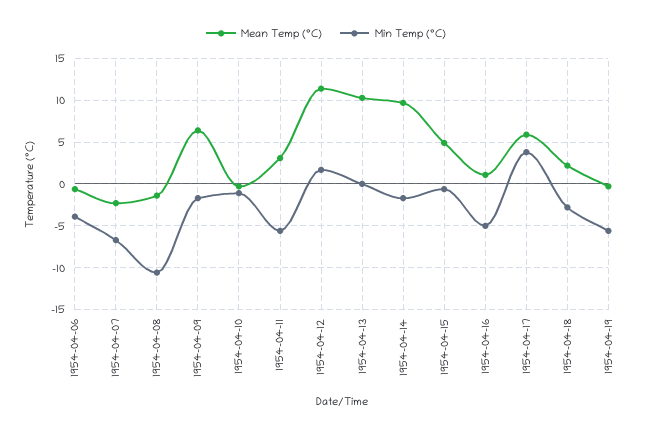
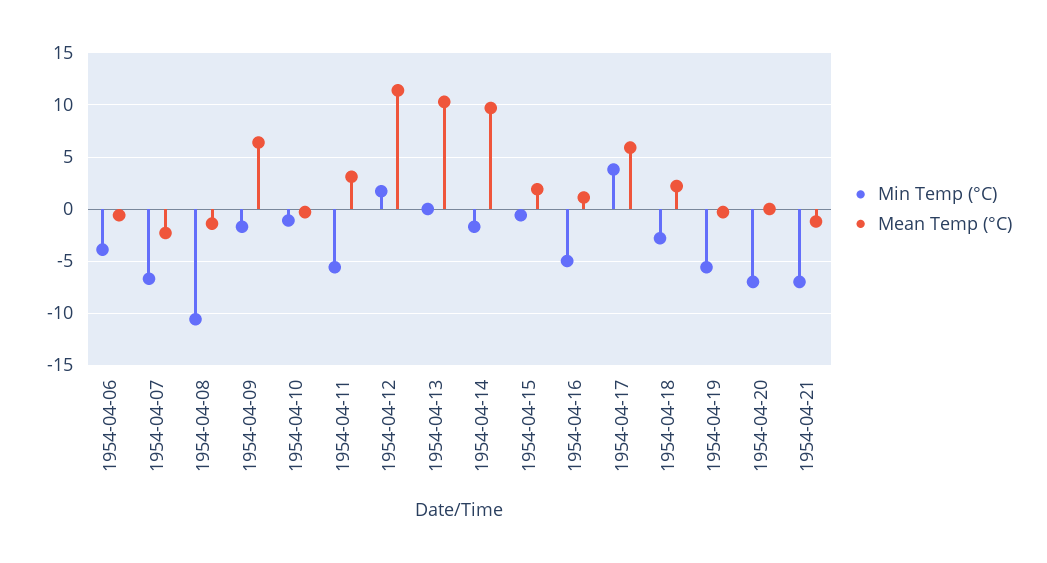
Mean Temp (°C), 1954-04-15: 5 -> 2
Min Temp (°C), 1954-04-20: none -> -7
Mean Temp (°C), 1954-04-20: none -> 0
Min Temp (°C), 1954-04-21: none -> -7
Mean Temp (°C), 1954-04-21: none -> -1

